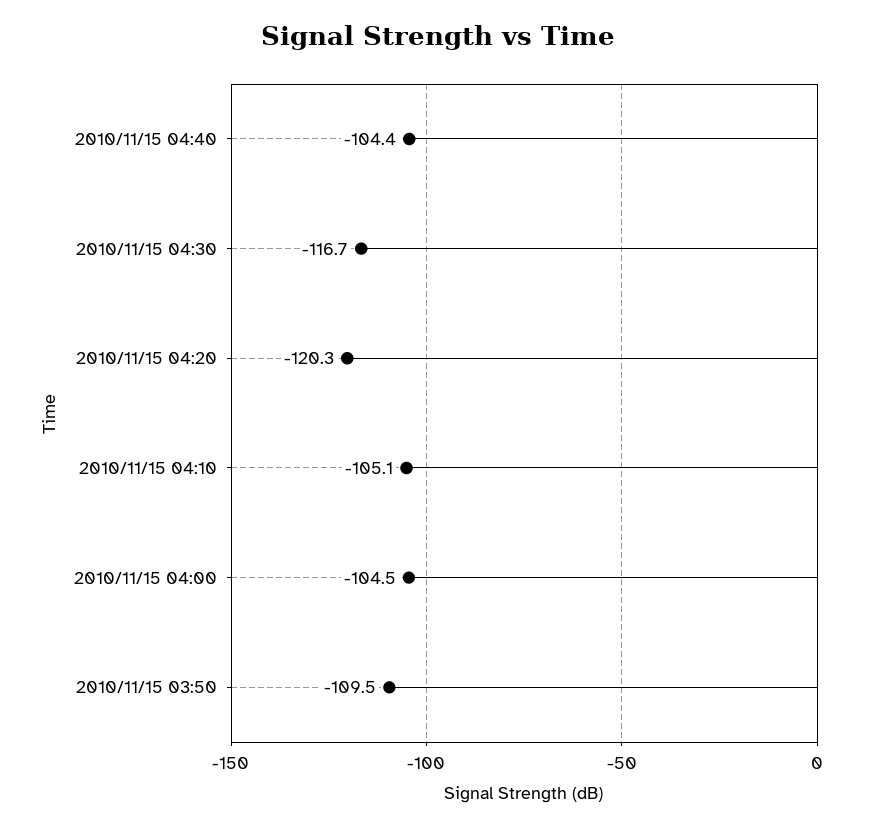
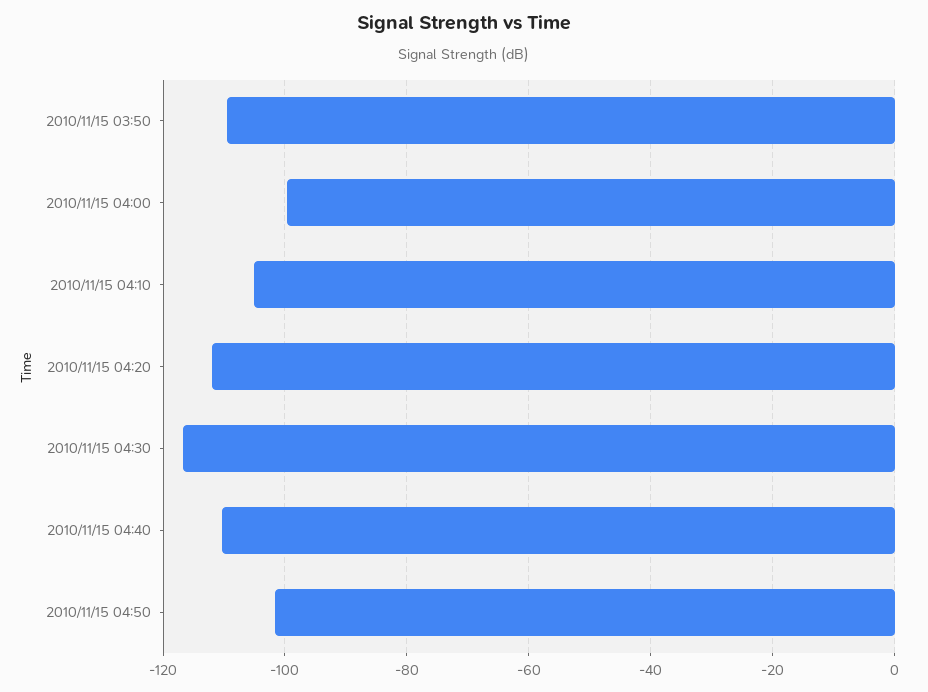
2010/11/15 04:40: -104.4 -> -110
2010/11/15 04:20: -120.3 -> -112
2010/11/15 04:00: -104.5 -> -100
2010/11/15 04:50: none -> -102

